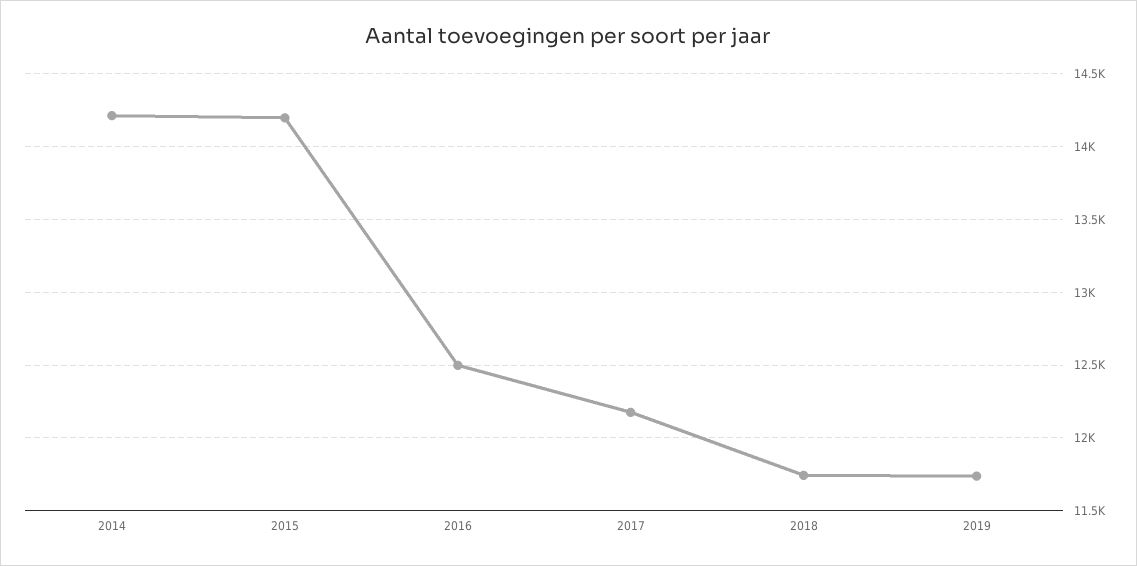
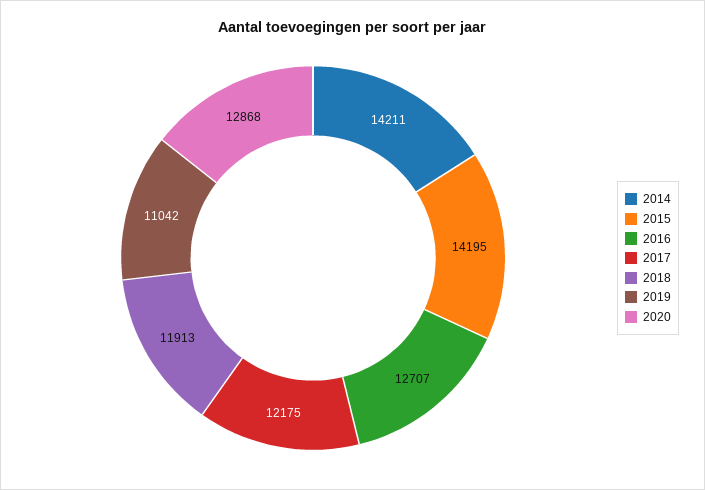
2016: 12500 -> 12707
2018: 11750 -> 11913
2019: 11750 -> 11042
2020: none -> 12868

